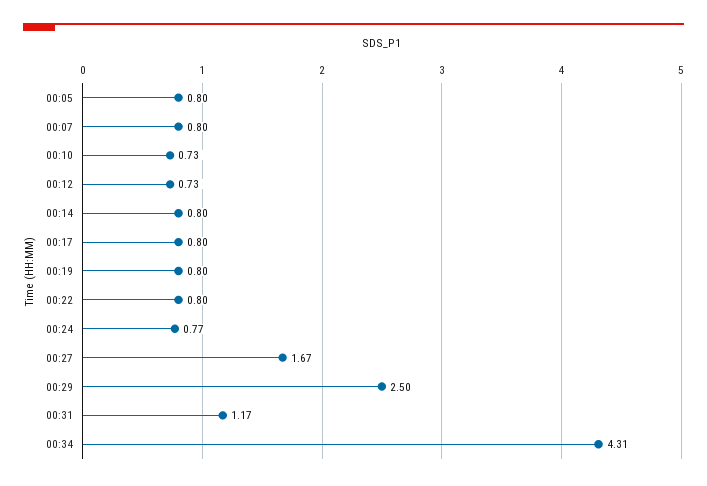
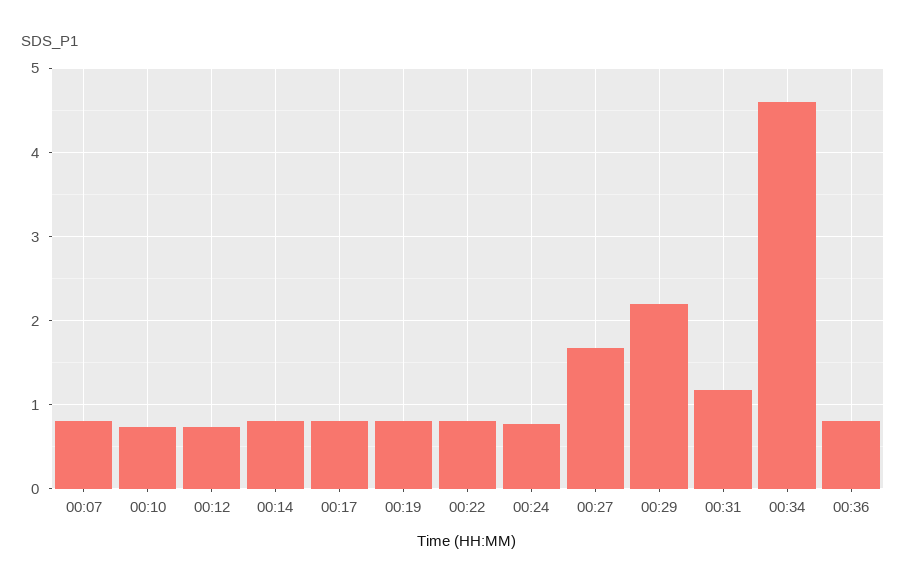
00:05: 0.8 -> none
00:29: 2.5 -> 2.2
00:34: 4.31 -> 4.6
00:36: none -> 0.8

